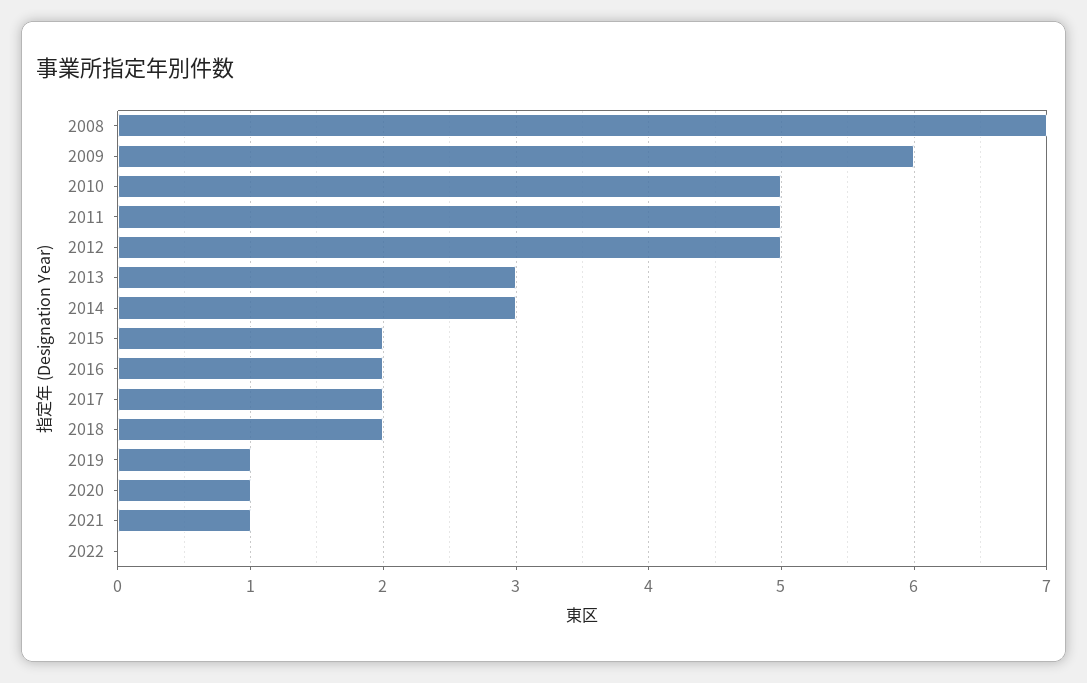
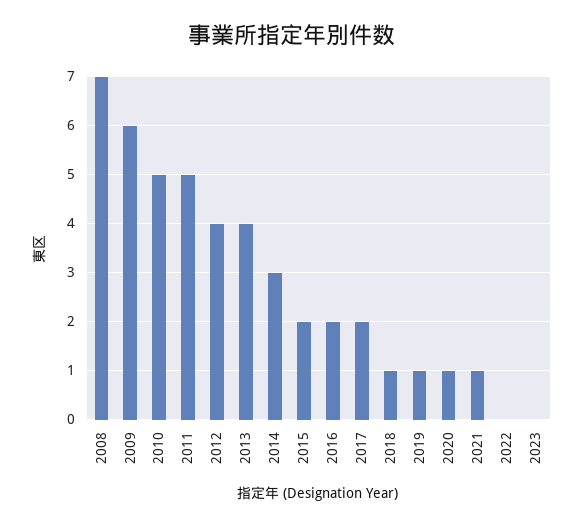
2012: 5 -> 4
2013: 3 -> 4
2018: 2 -> 1
2023: none -> 0

